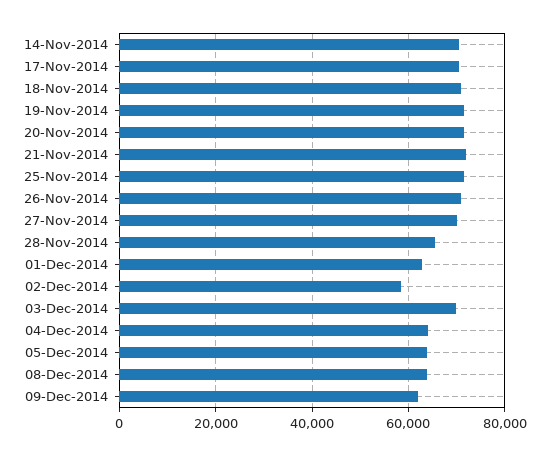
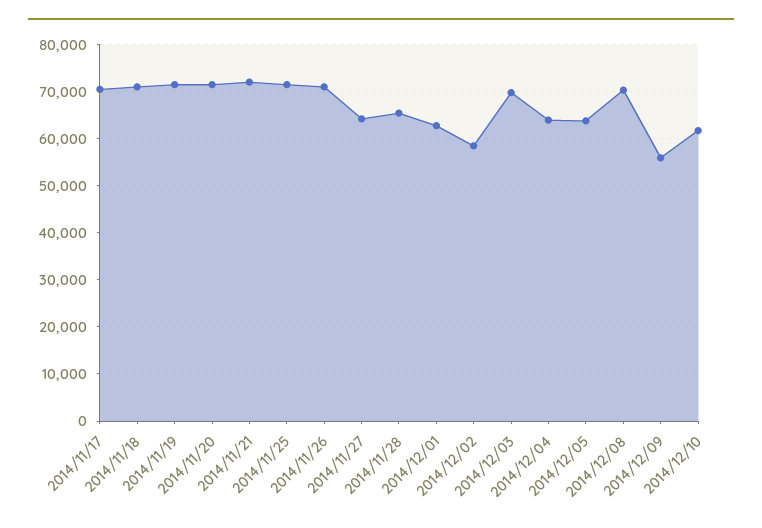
14-Nov-2014: 70000 -> none
27-Nov-2014: 70000 -> 64000
08-Dec-2014: 64000 -> 70000
09-Dec-2014: 62000 -> 56000
2014/12/10: none -> 62000

